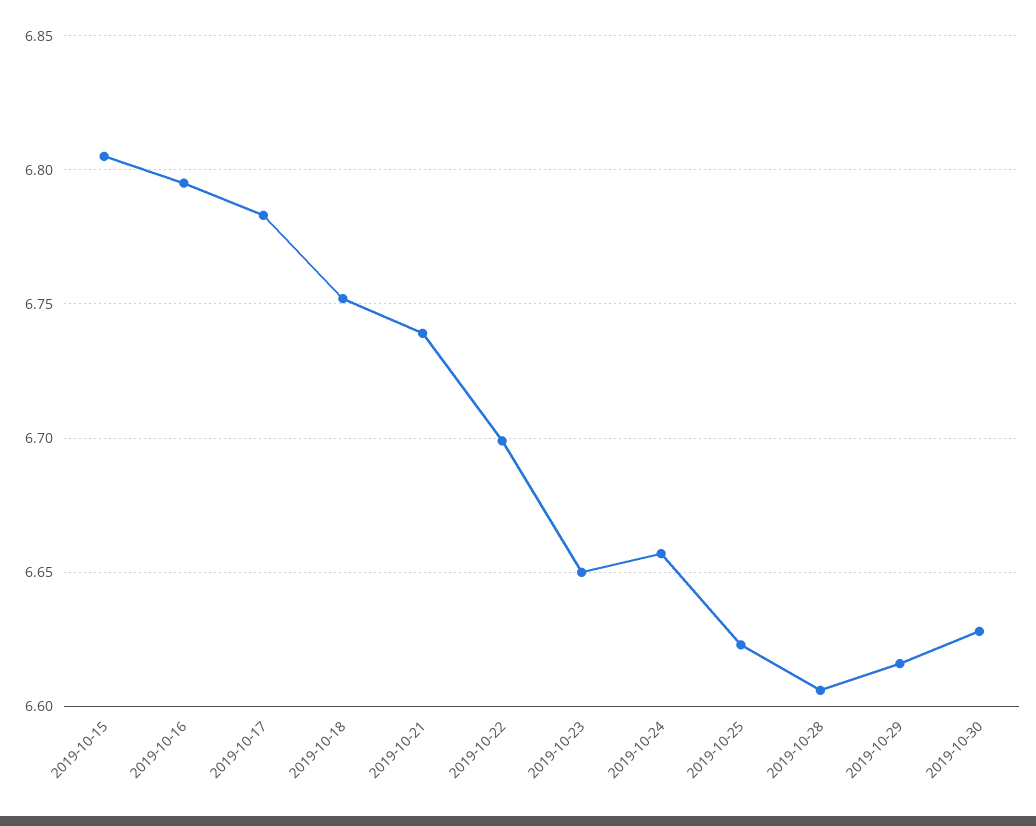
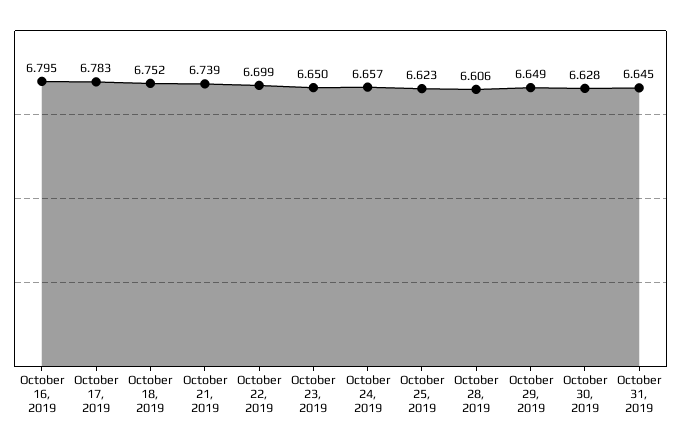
2019-10-15: 6.805 -> none
2019-10-29: 6.615 -> 6.649
October 31, 2019: none -> 6.645

